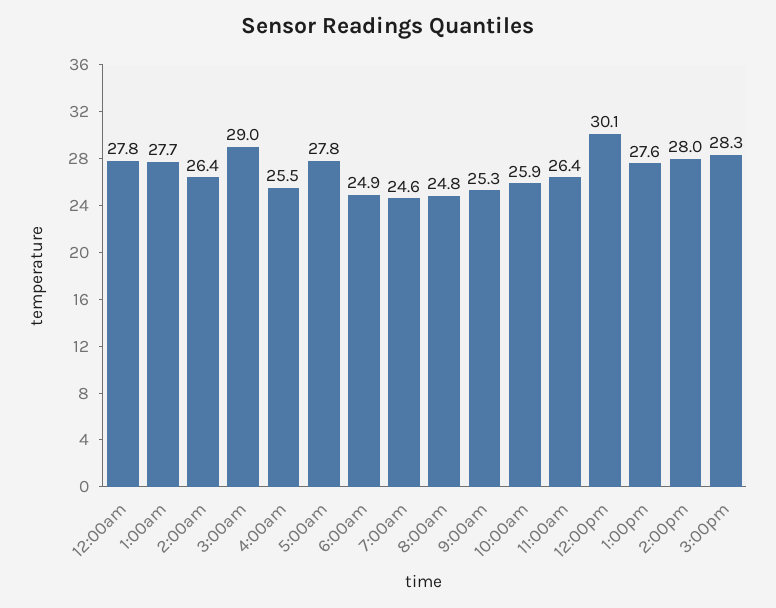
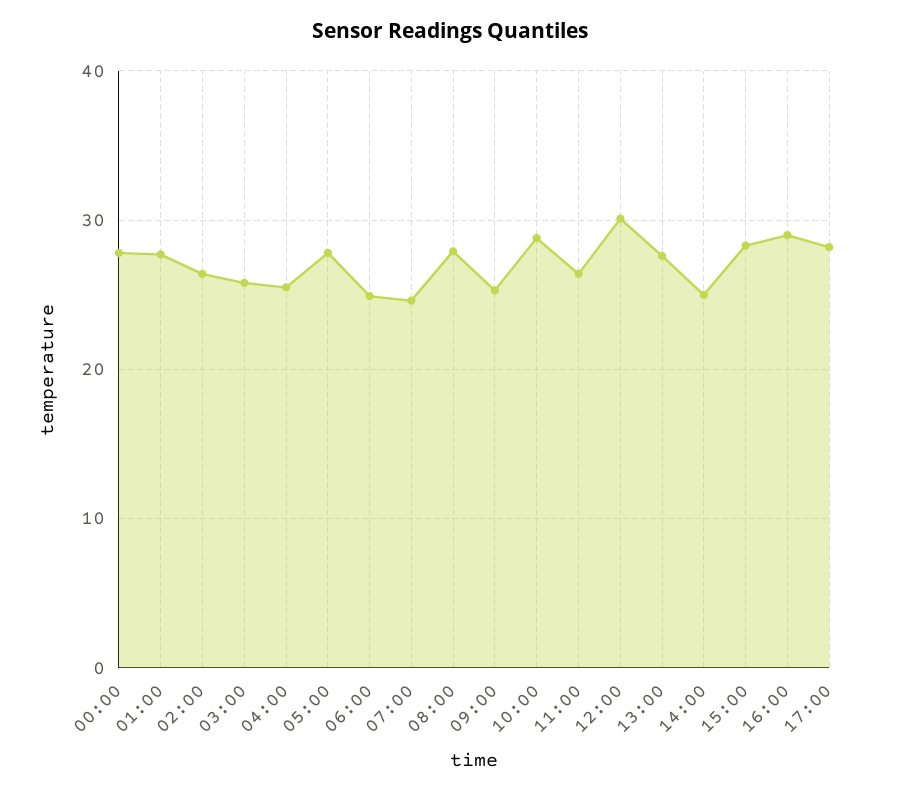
3:00am: 29 -> 26
8:00am: 24.8 -> 28
10:00am: 25.9 -> 29
2:00pm: 28 -> 25
16:00: none -> 29
17:00: none -> 28

